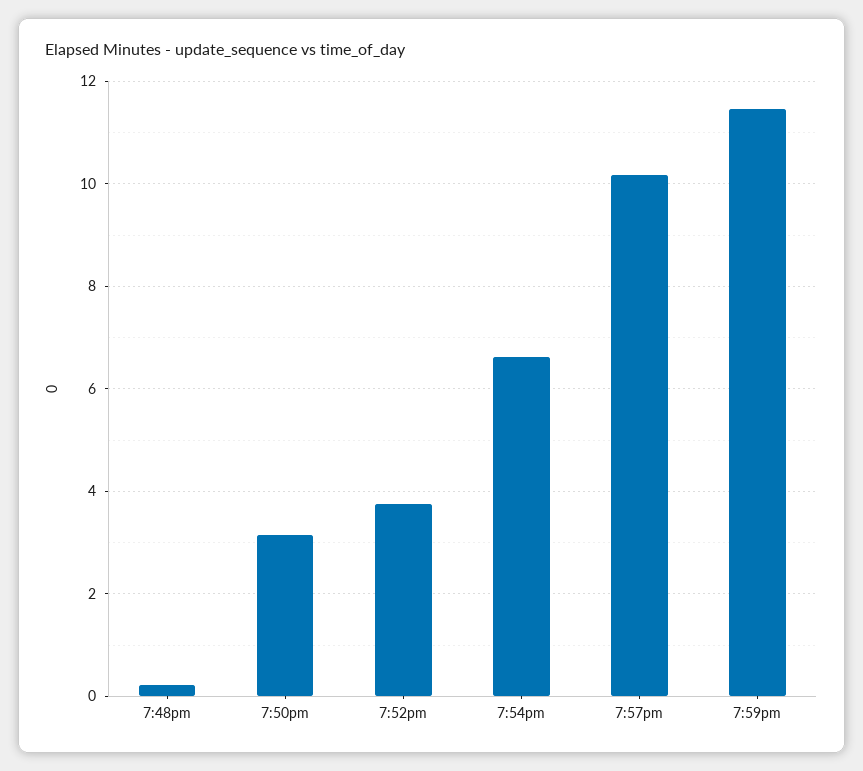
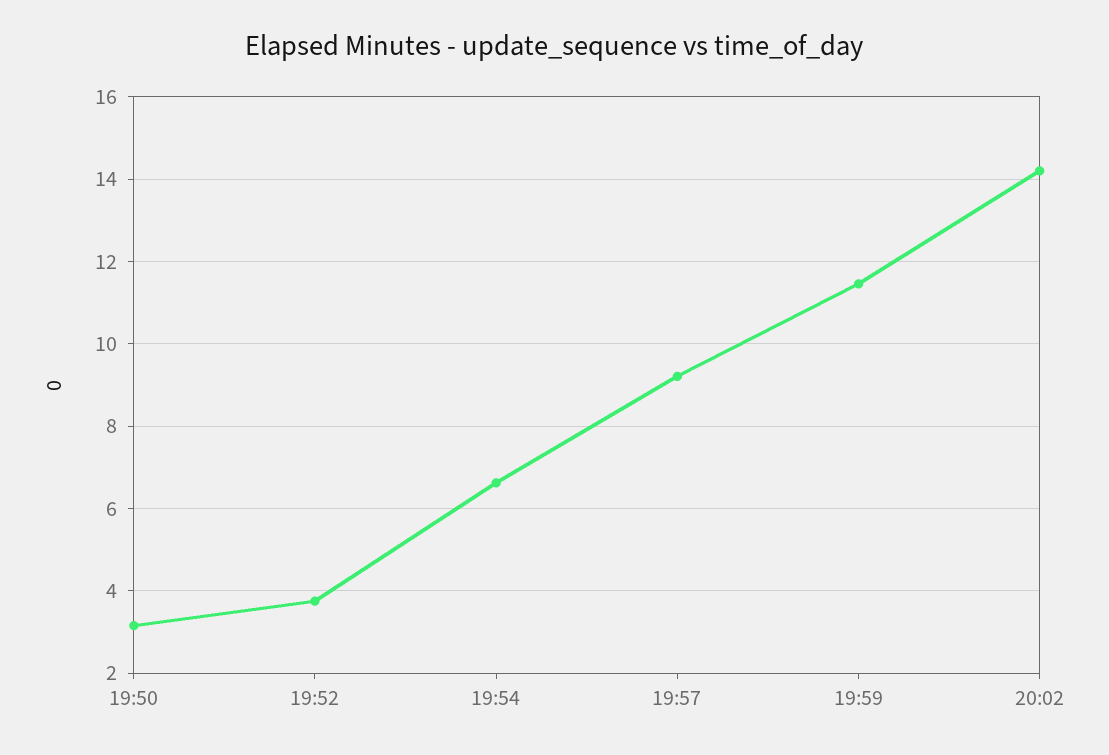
7:48pm: 0.2 -> none
7:57pm: 10.2 -> 9.2
20:02: none -> 14.2

